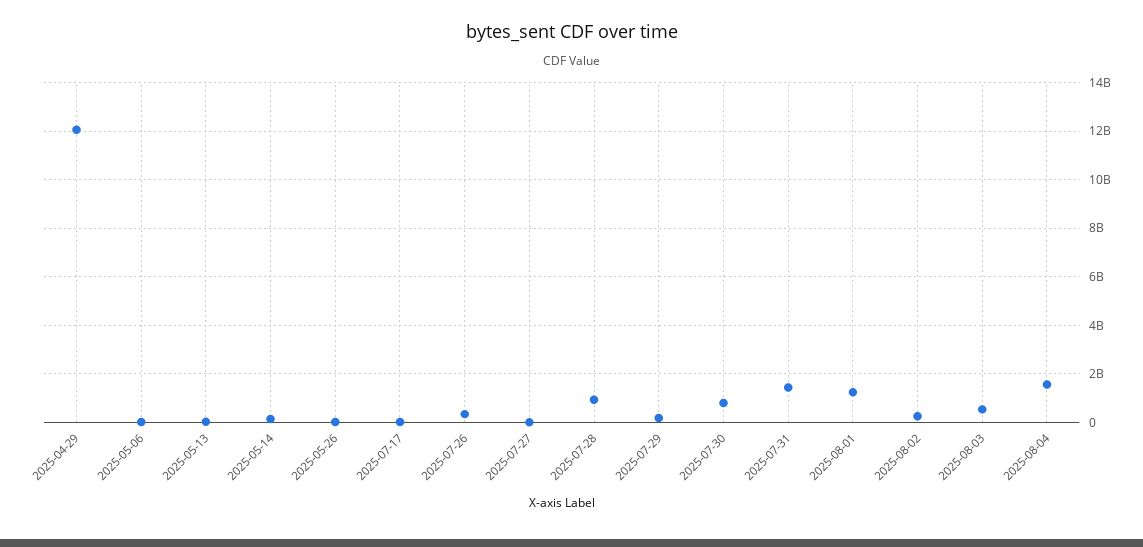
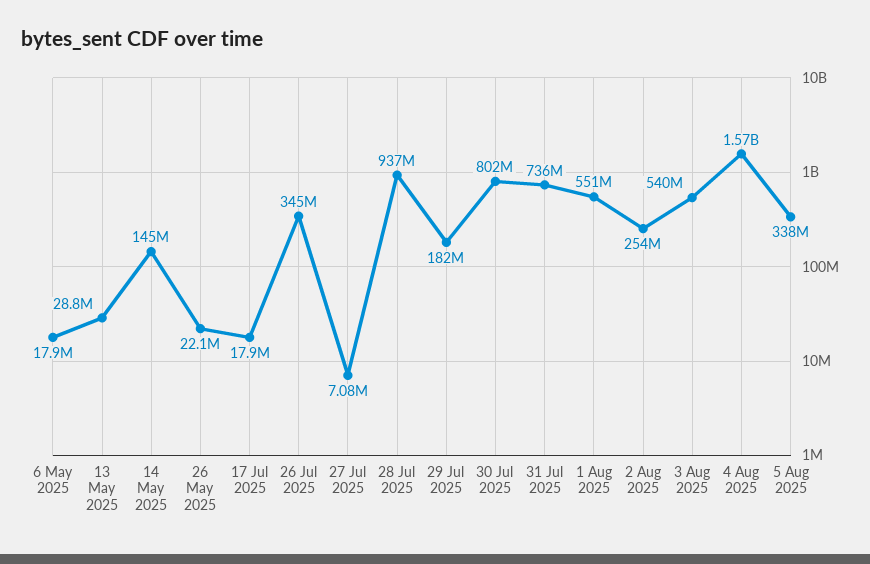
2025-04-29: 12000000000 -> none
2025-07-31: 1500000000 -> 736000000
2025-08-01: 1250000000 -> 551000000
5 Aug 2025: none -> 338000000

